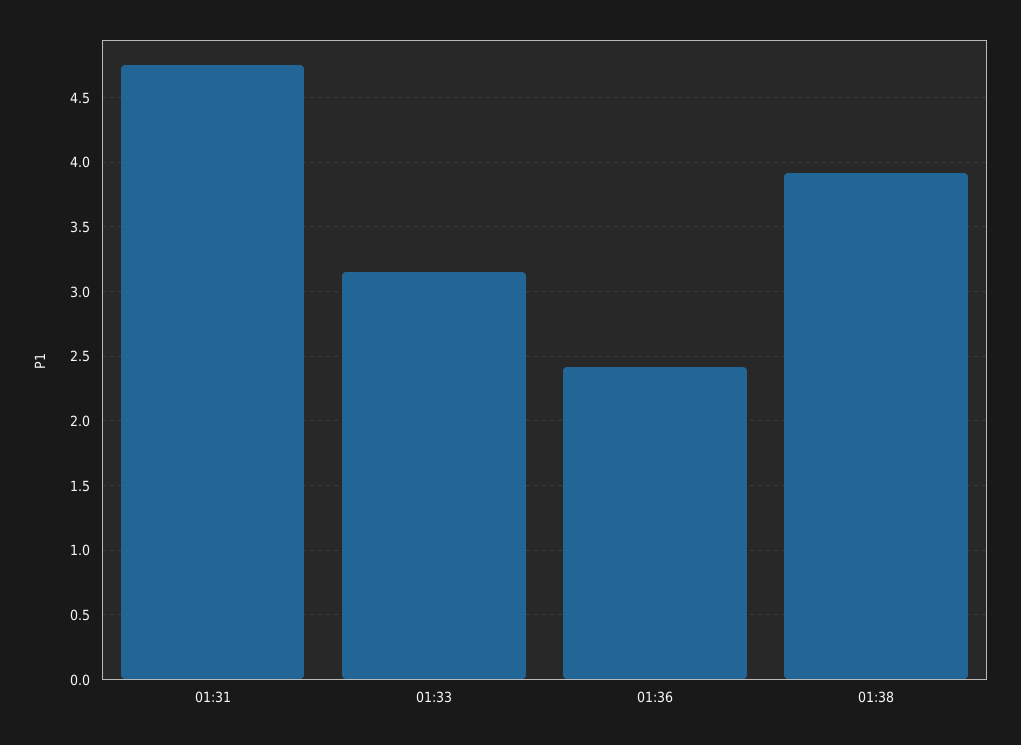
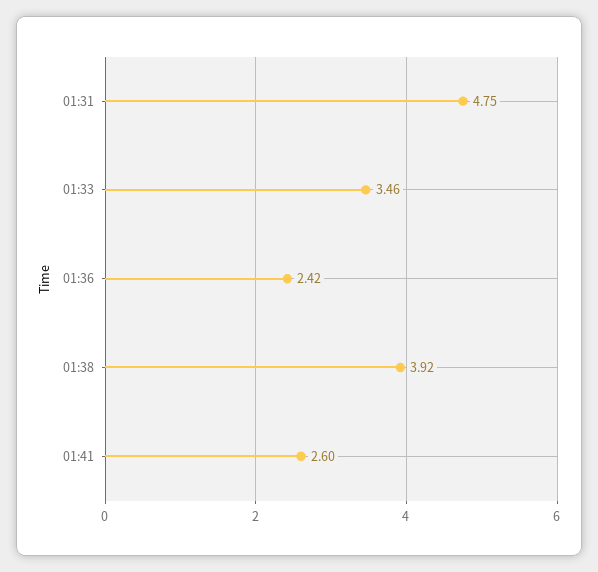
01:33: 3.15 -> 3.46
01:41: none -> 2.6

